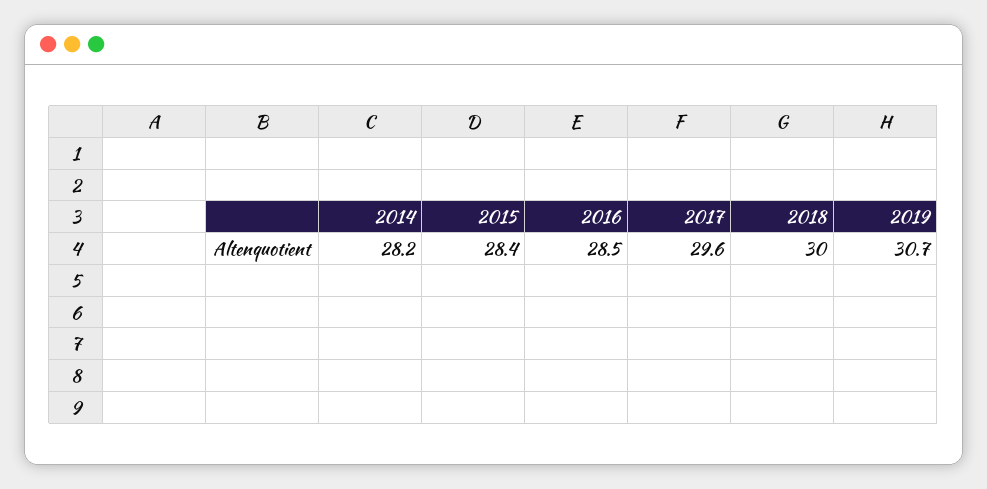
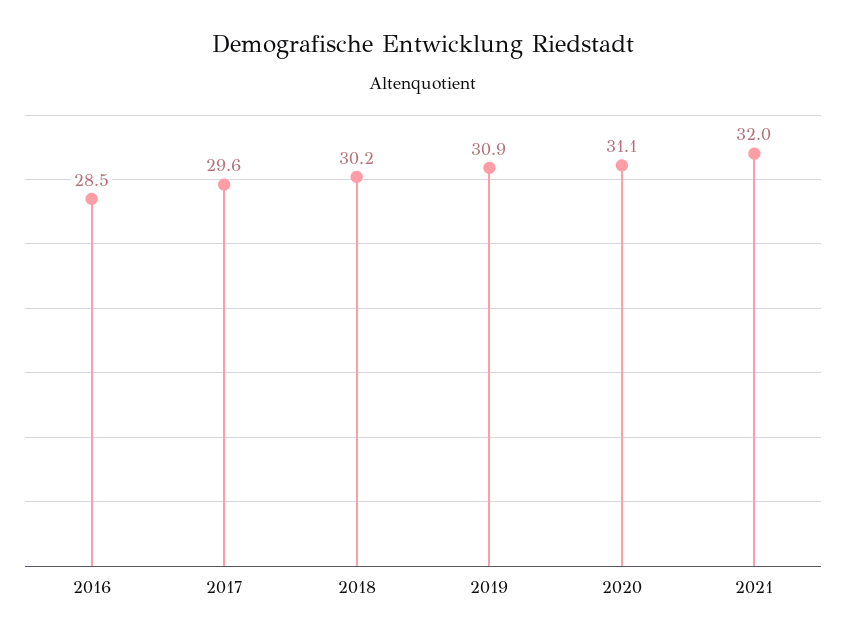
2014: 28.2 -> none
2015: 28.4 -> none
2018: 30 -> 30.2
2019: 30.7 -> 30.9
2020: none -> 31.1
2021: none -> 32

